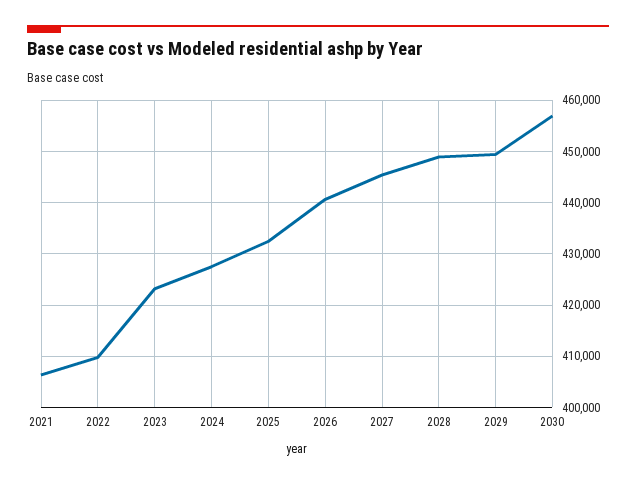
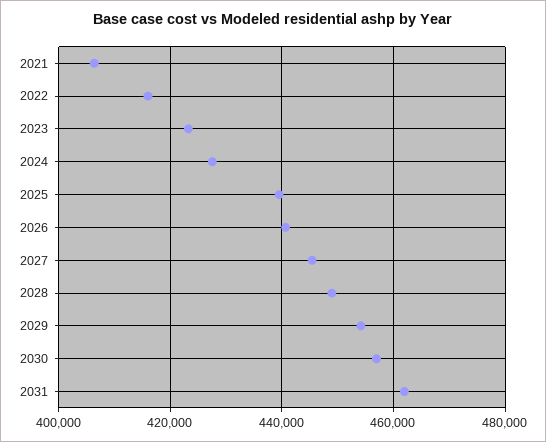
2022: 410000 -> 416000
2025: 432000 -> 440000
2029: 450000 -> 454000
2031: none -> 462000

